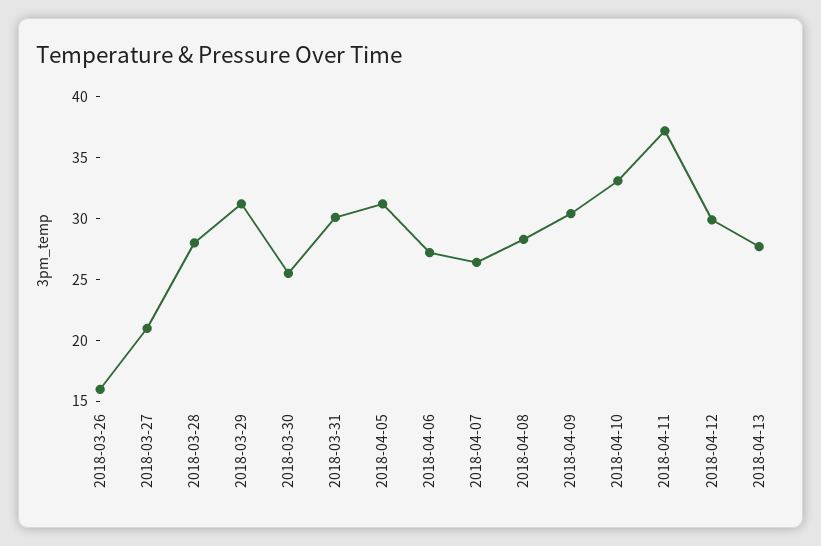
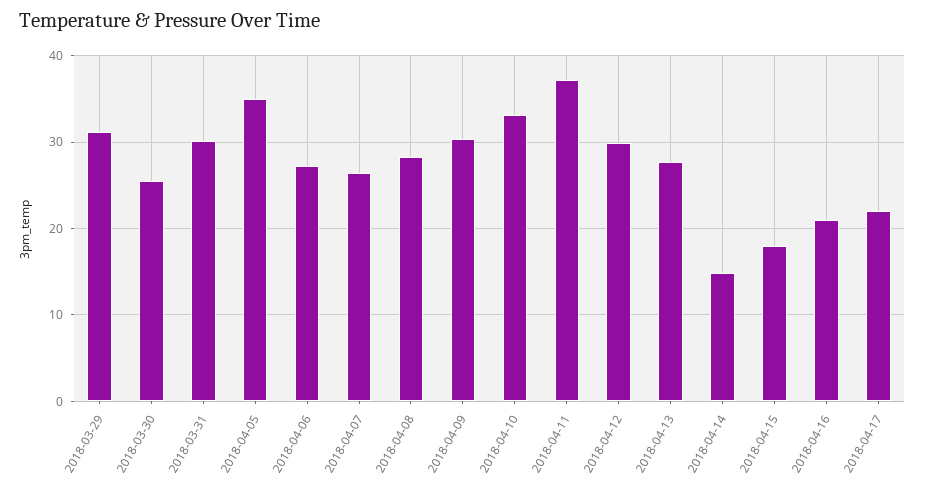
2018-03-26: 16 -> none
2018-03-27: 21 -> none
2018-03-28: 28 -> none
2018-04-05: 31 -> 35
2018-04-14: none -> 15
2018-04-15: none -> 18
2018-04-16: none -> 21
2018-04-17: none -> 22

